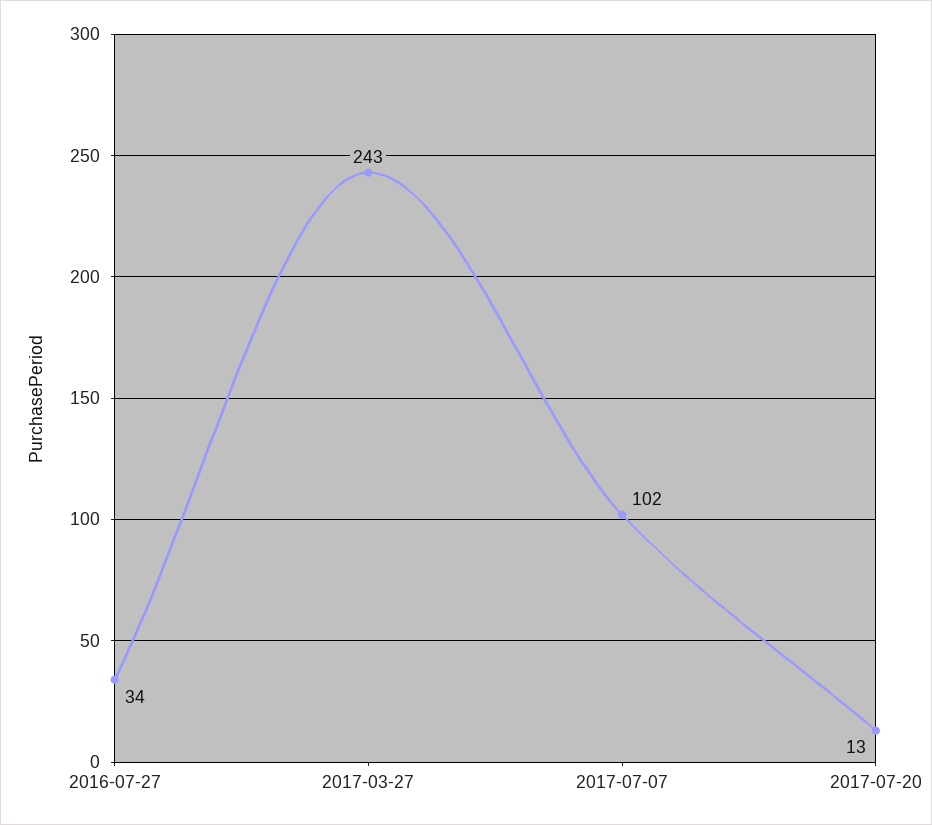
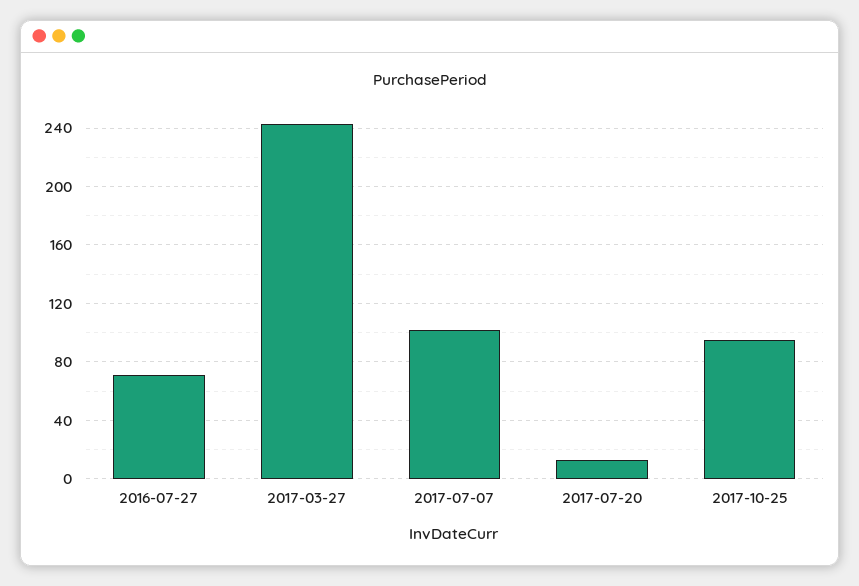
2016-07-27: 34 -> 70
2017-10-25: none -> 95

